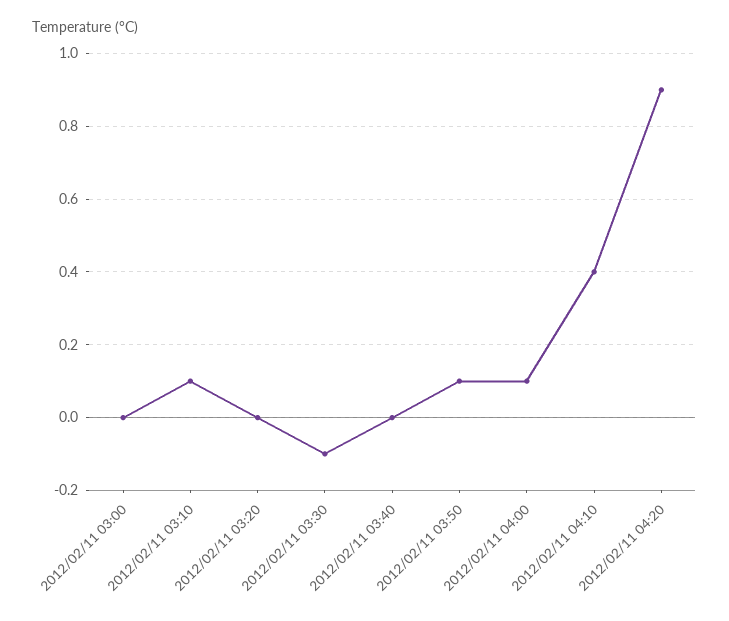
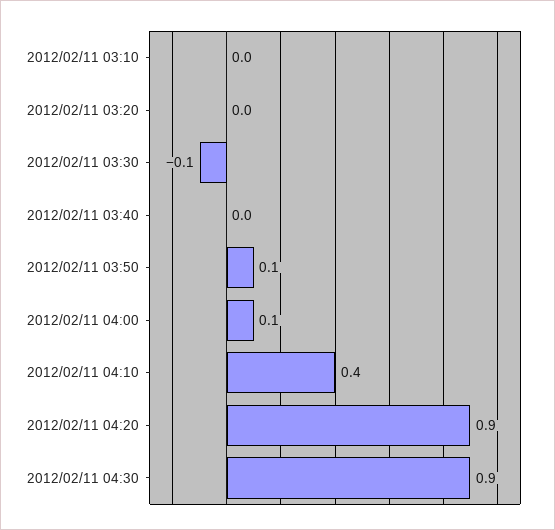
2012/02/11 03:00: 0 -> none
2012/02/11 03:10: 0.1 -> 0
2012/02/11 04:30: none -> 0.9

